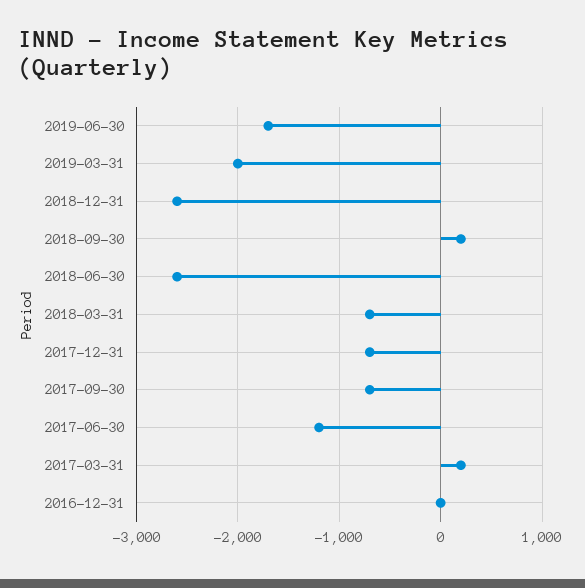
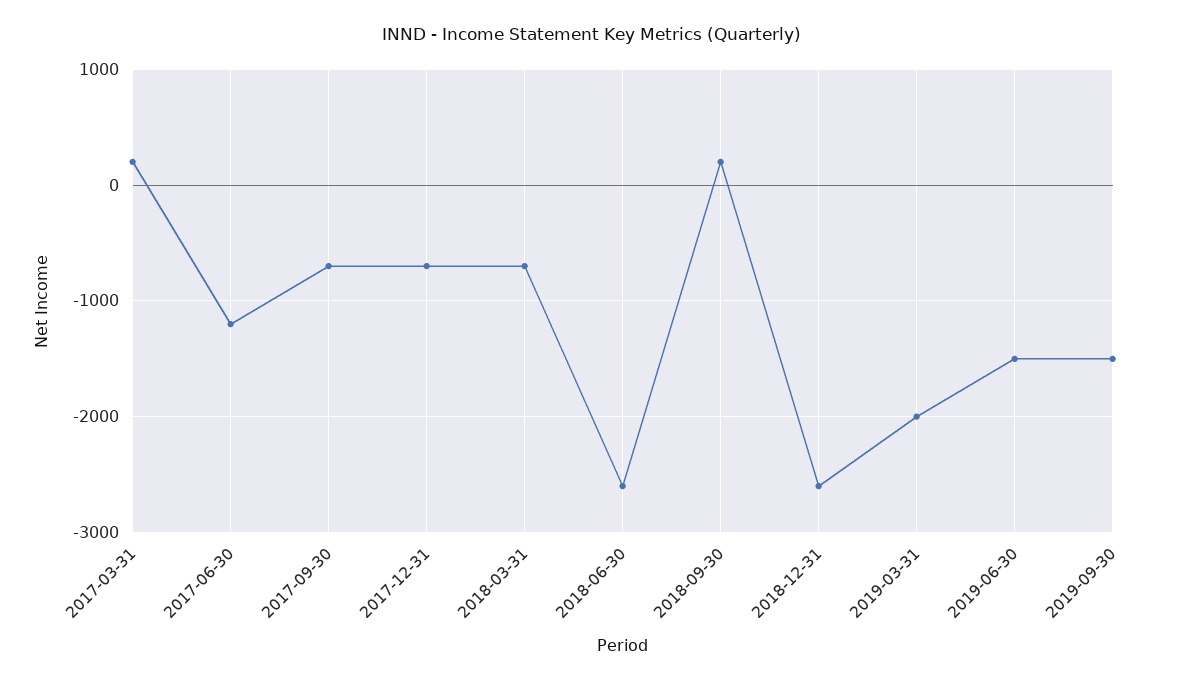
2019-06-30: -1700 -> -1500
2016-12-31: 0 -> none
2019-09-30: none -> -1500

